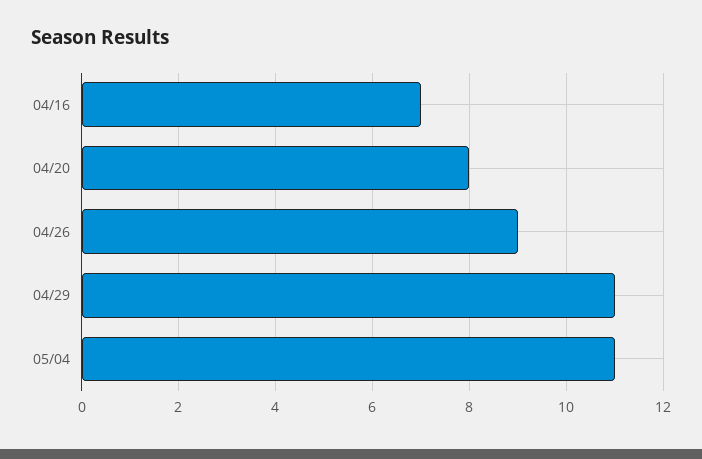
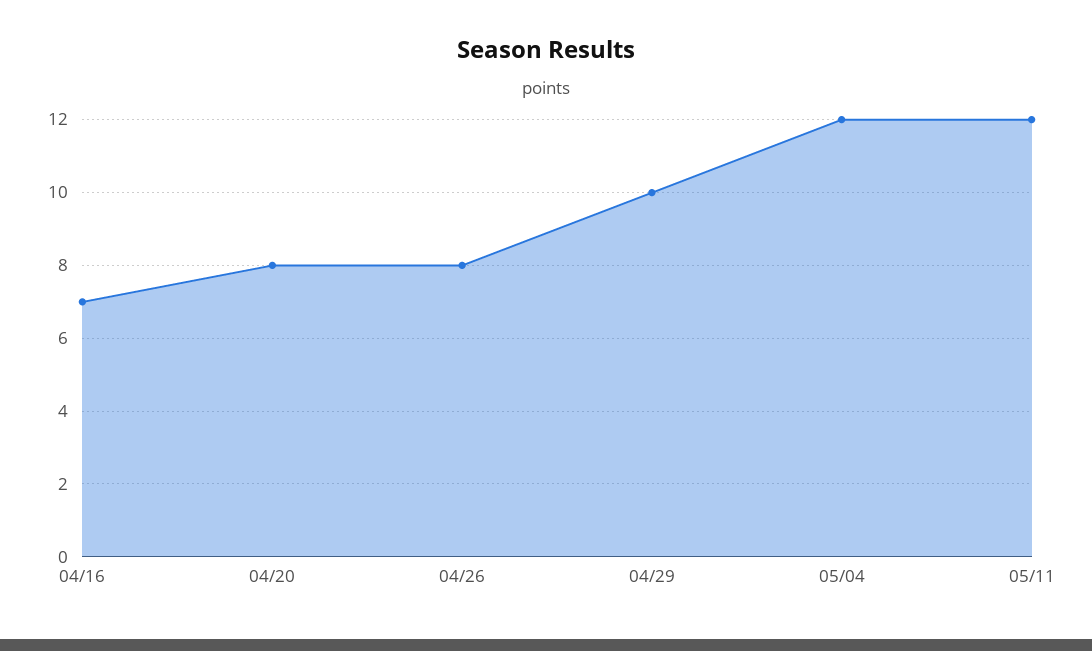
04/26: 9 -> 8
04/29: 11 -> 10
05/04: 11 -> 12
05/11: none -> 12

